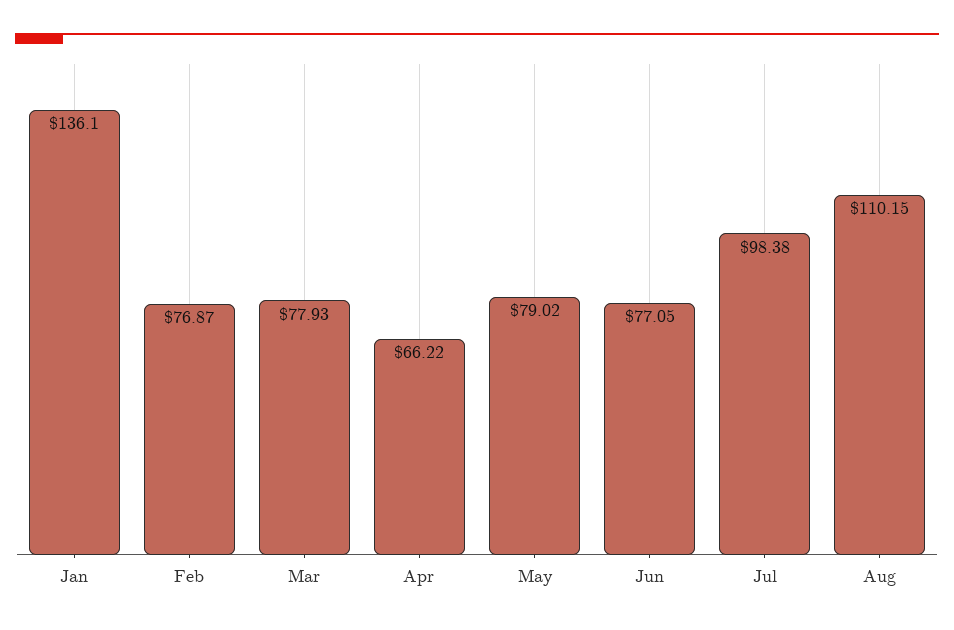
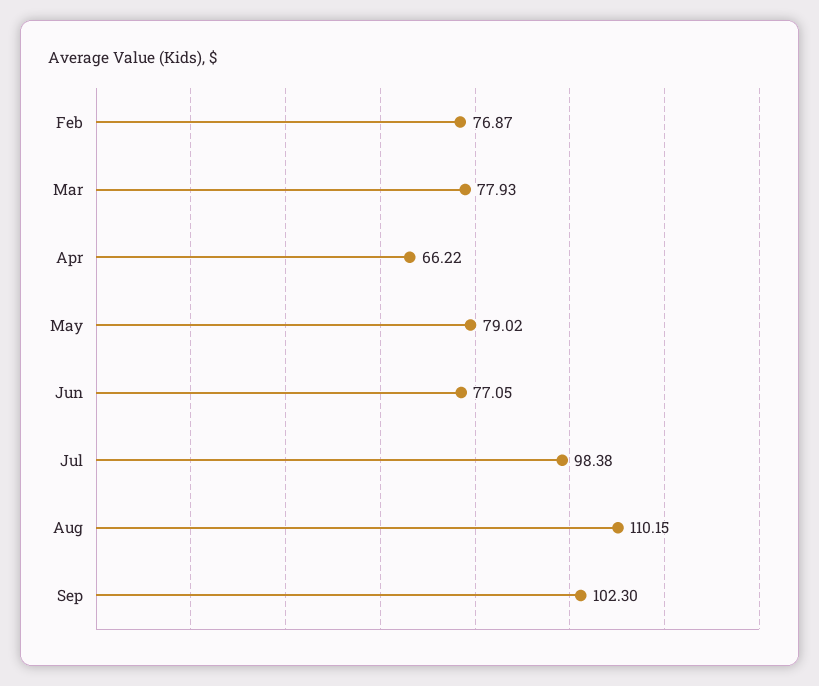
Jan: 136.1 -> none
Sep: none -> 102.3

